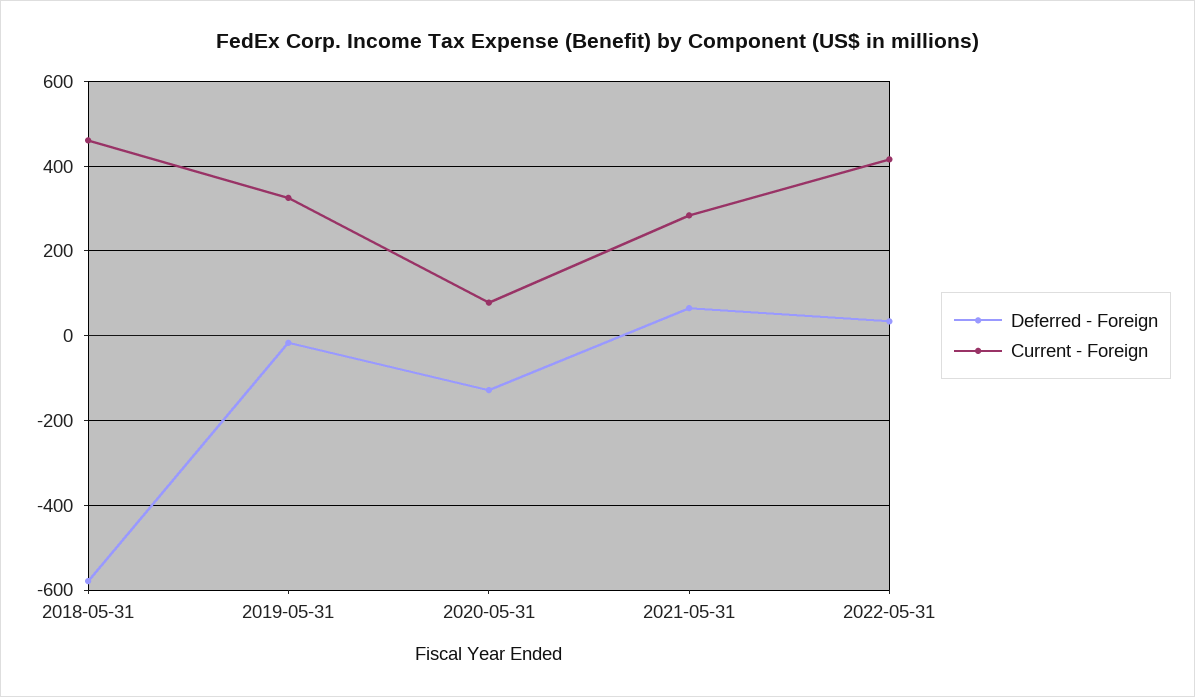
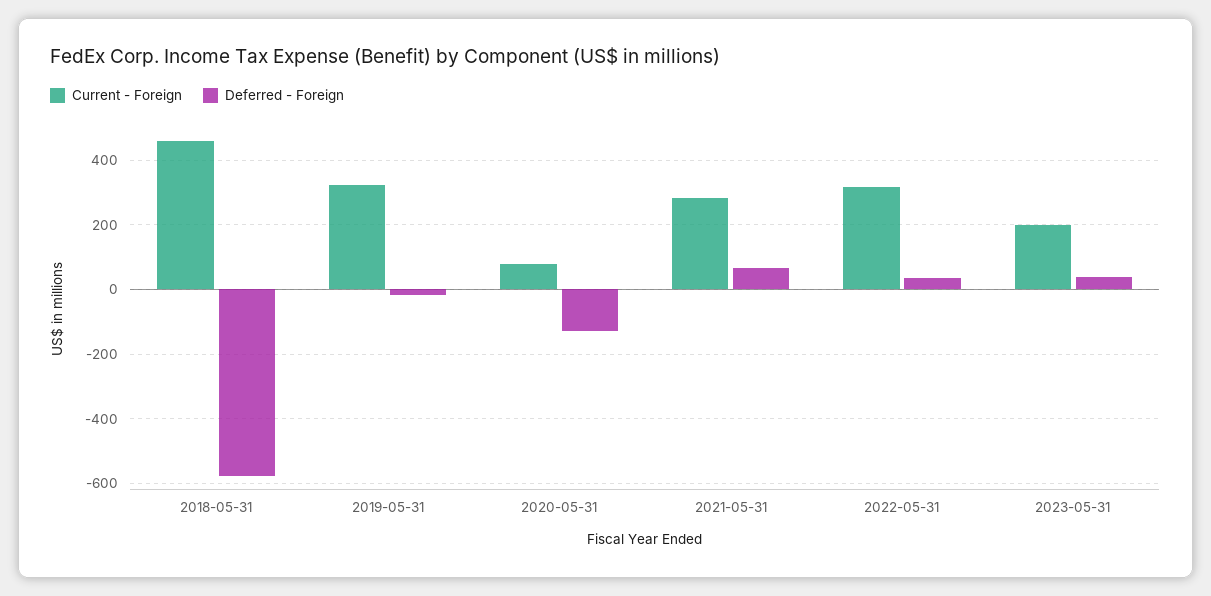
Current - Foreign, 2022-05-31: 420 -> 320
Current - Foreign, 2023-05-31: none -> 200
Deferred - Foreign, 2023-05-31: none -> 40

